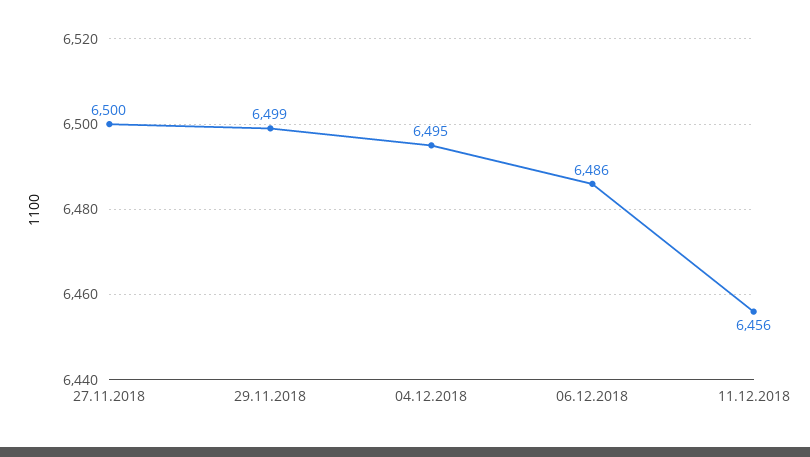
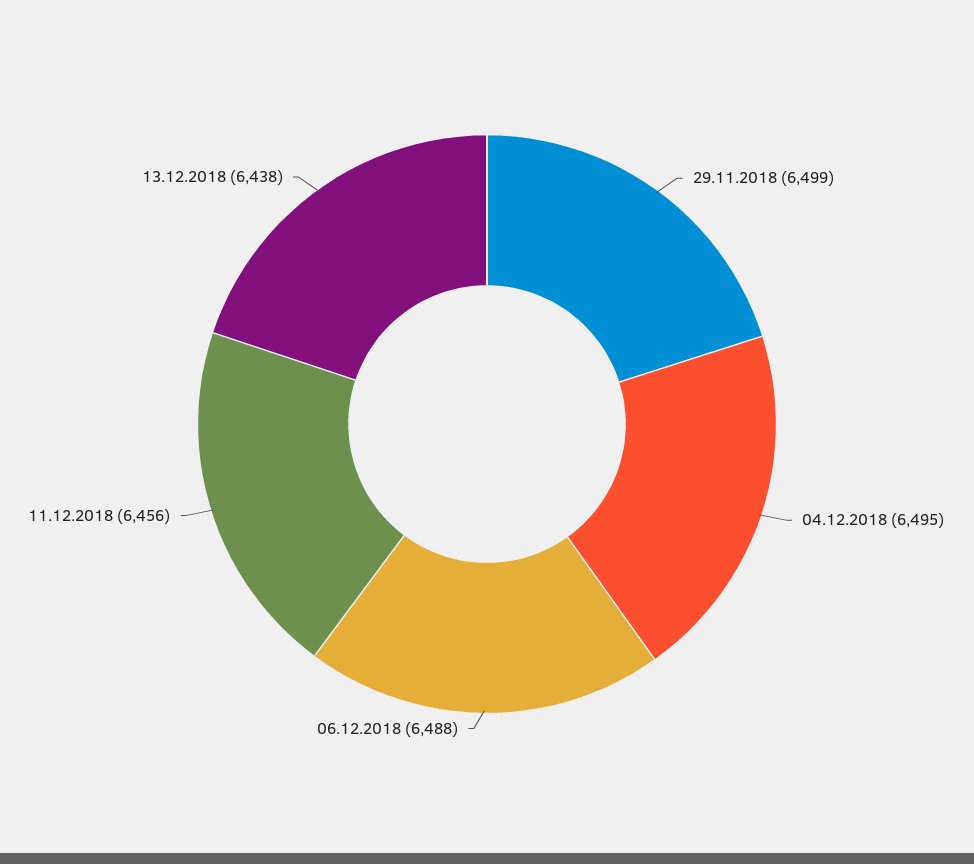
27.11.2018: 6500 -> none
06.12.2018: 6486 -> 6488
13.12.2018: none -> 6438

